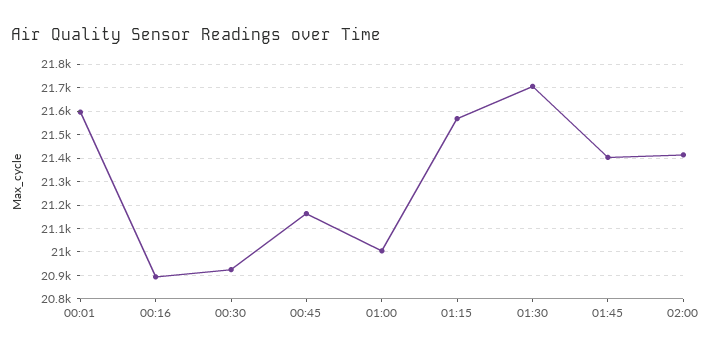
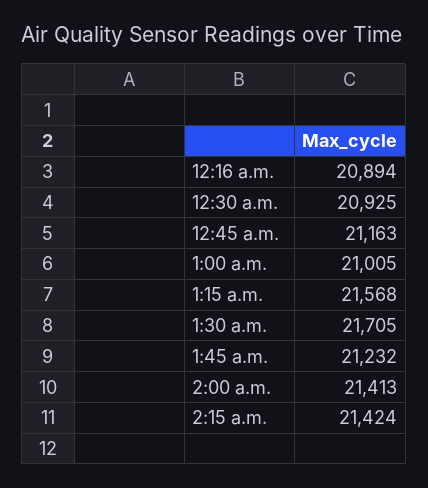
00:01: 21600 -> none
01:45: 21400 -> 21232
2:15 a.m.: none -> 21424

